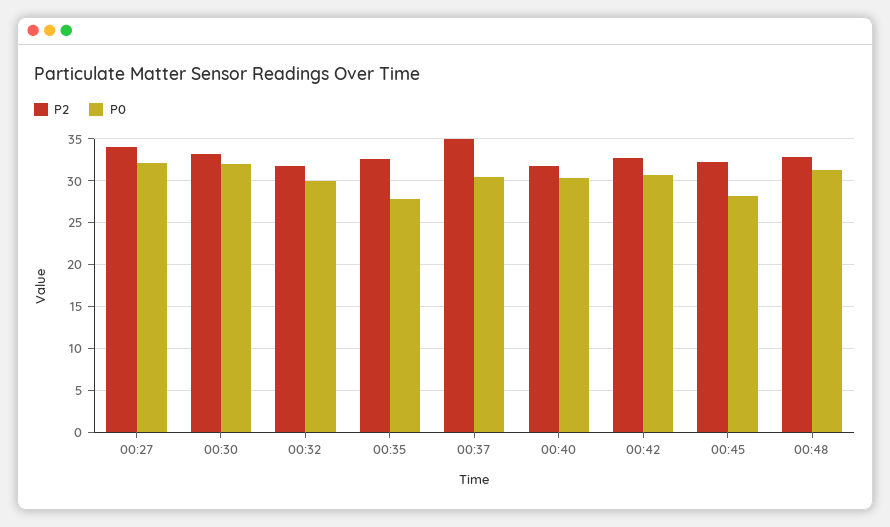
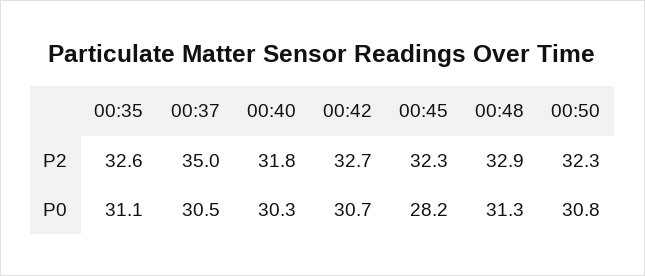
P2, 00:27: 34 -> none
P0, 00:27: 32 -> none
P2, 00:30: 33 -> none
P0, 00:30: 32 -> none
P2, 00:32: 32 -> none
P0, 00:32: 30 -> none
P0, 00:35: 28 -> 31.1
P2, 00:50: none -> 32.3
P0, 00:50: none -> 30.8

